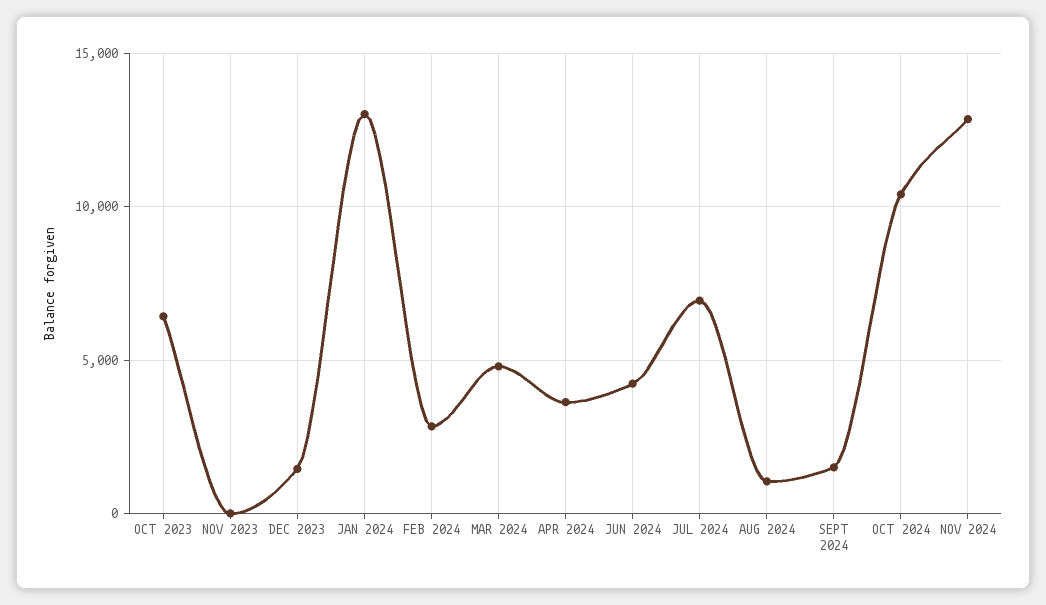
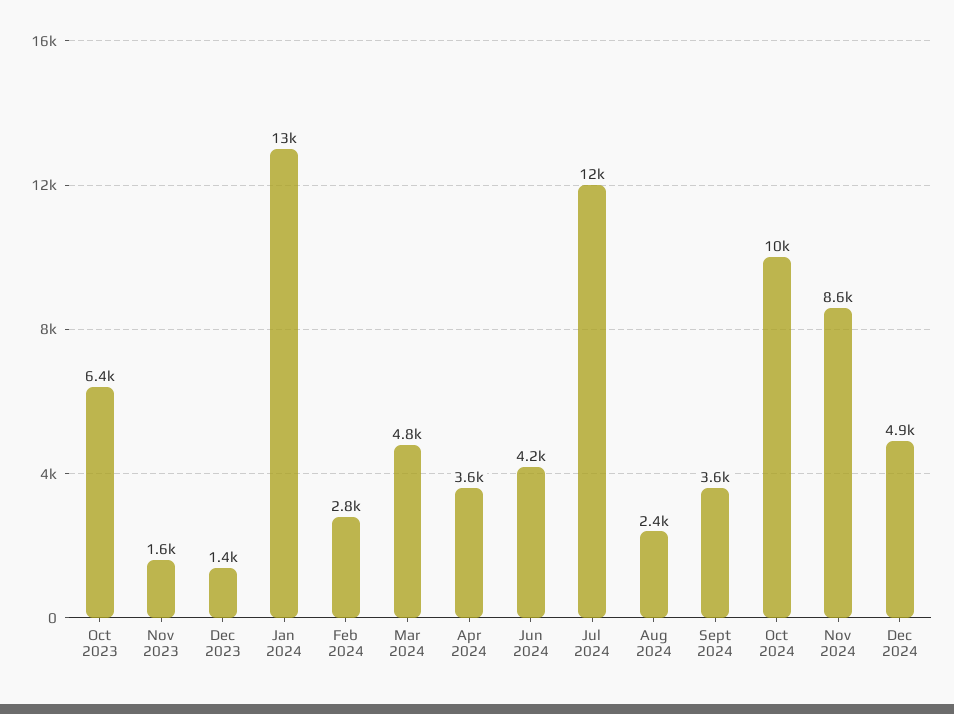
NOV 2023: 0 -> 1600
JUL 2024: 7000 -> 12000
AUG 2024: 1000 -> 2400
SEPT 2024: 1500 -> 3600
NOV 2024: 13000 -> 8600
Dec 2024: none -> 4900

